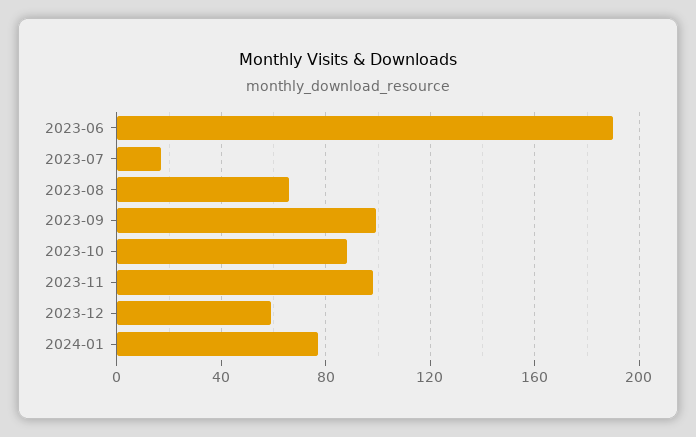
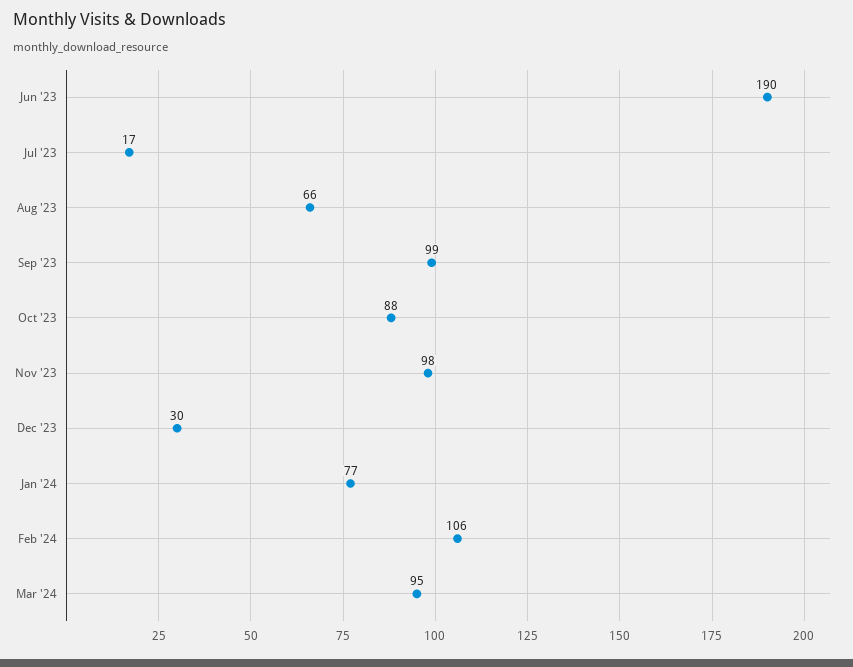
2023-12: 60 -> 30
Feb '24: none -> 106
Mar '24: none -> 95

